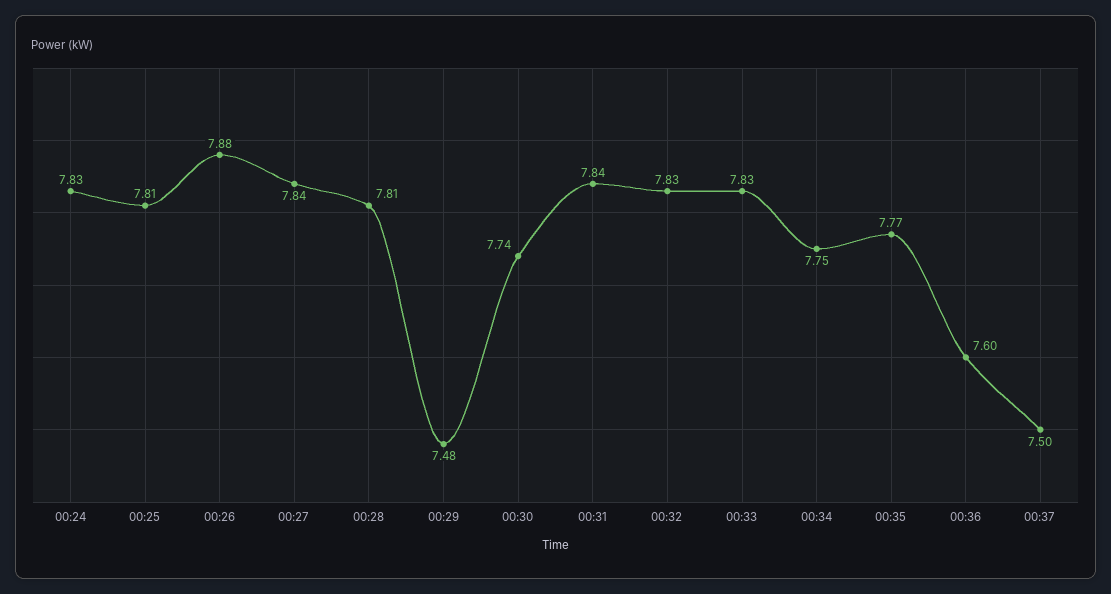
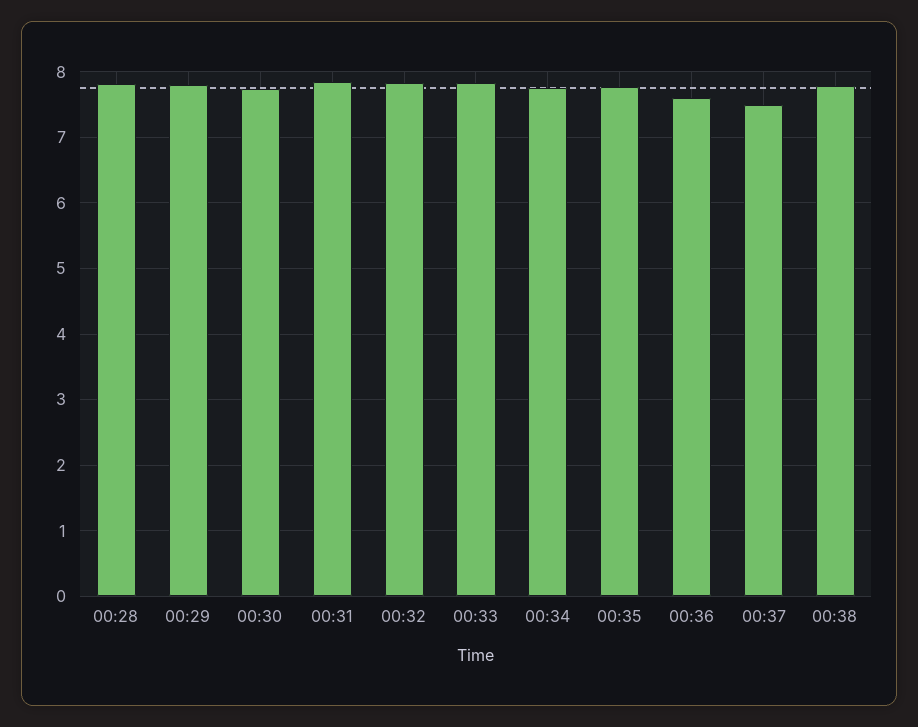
00:24: 7.83 -> none
00:25: 7.81 -> none
00:26: 7.88 -> none
00:27: 7.84 -> none
00:29: 7.48 -> 7.8
00:38: none -> 7.8

